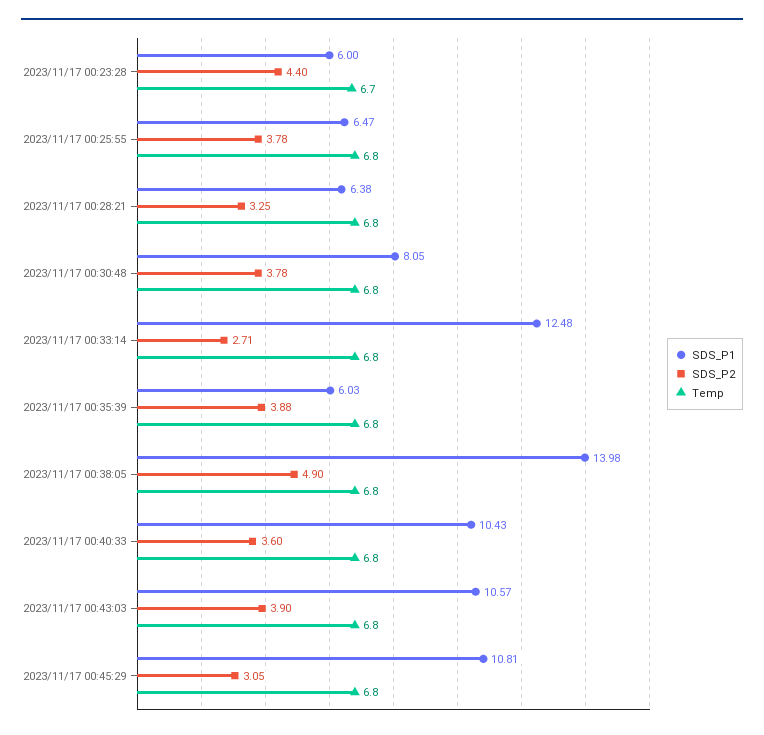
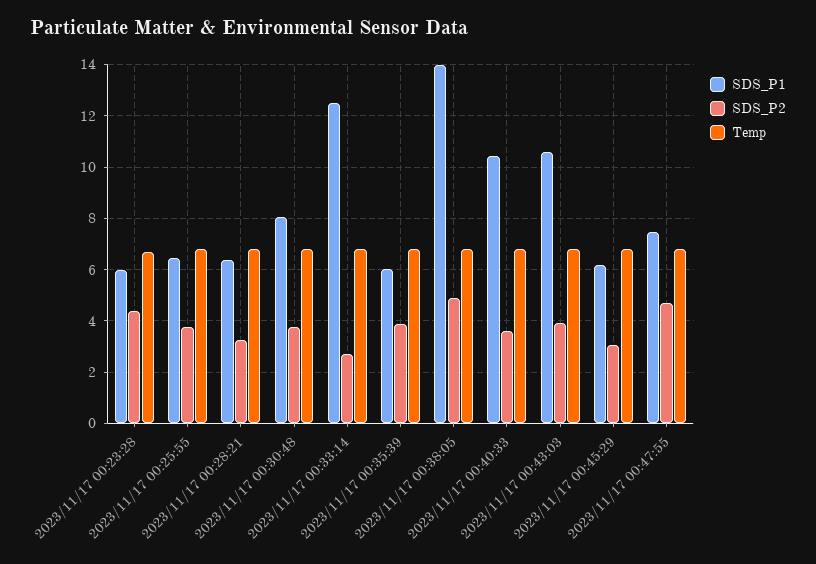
SDS_P1, 2023/11/17 00:45:29: 10.81 -> 6.25
SDS_P1, 2023/11/17 00:47:55: none -> 7.5
SDS_P2, 2023/11/17 00:47:55: none -> 4.75
Temp, 2023/11/17 00:47:55: none -> 6.75

